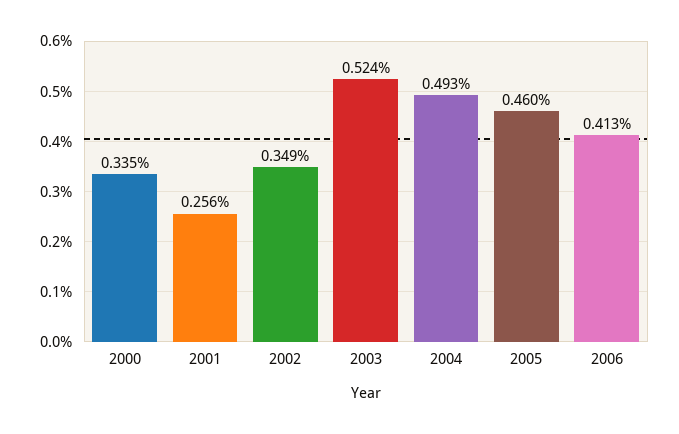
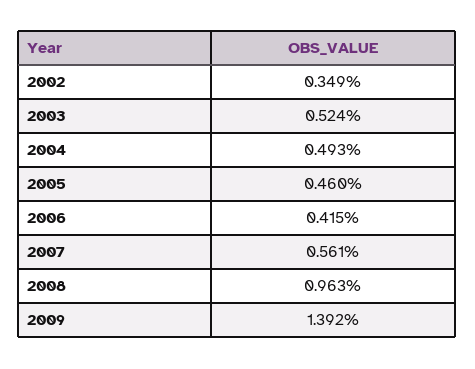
2000: 0.335 -> none
2001: 0.256 -> none
2006: 0.413 -> 0.415
2007: none -> 0.561
2008: none -> 0.963
2009: none -> 1.392

